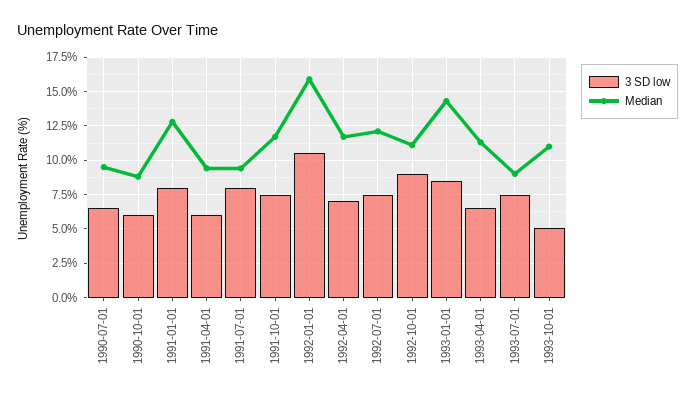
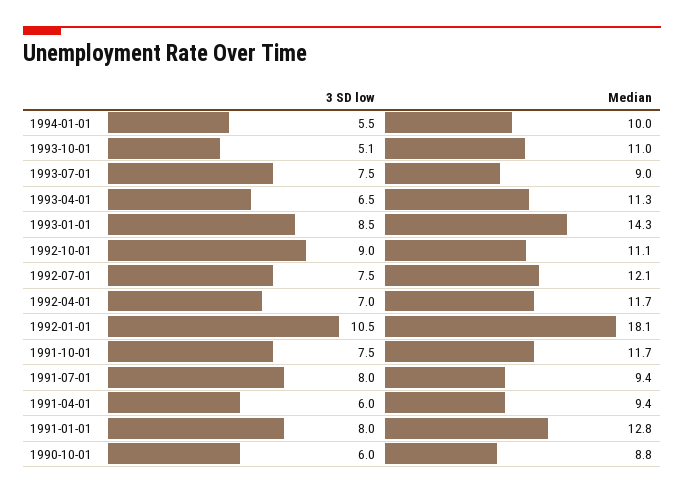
3 SD low, 1990-07-01: 6.5 -> none
Median, 1990-07-01: 9.5 -> none
Median, 1992-01-01: 16 -> 18.1
3 SD low, 1994-01-01: none -> 5.5
Median, 1994-01-01: none -> 10

